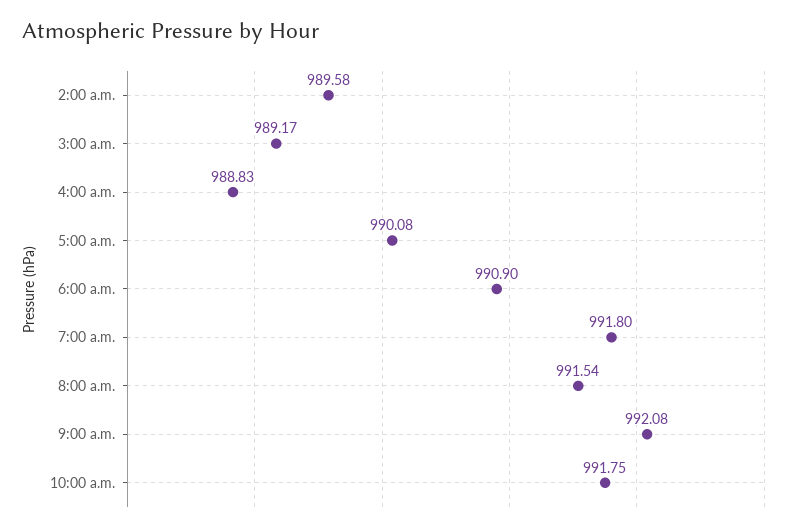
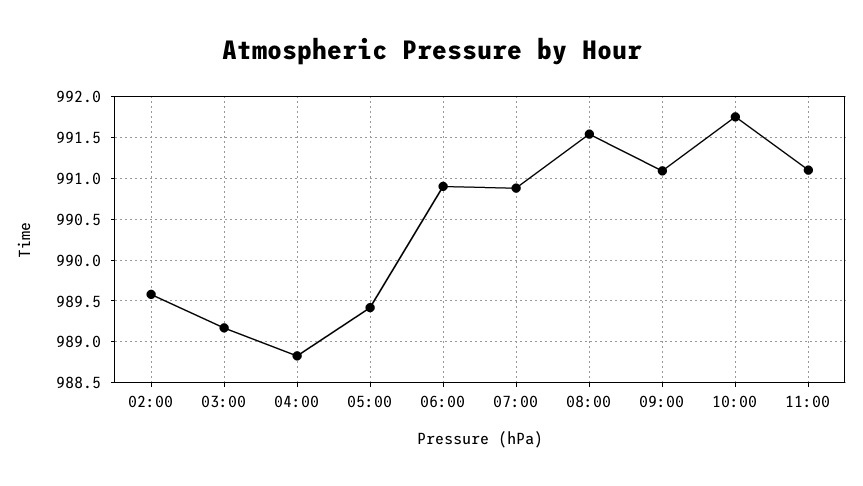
5:00 a.m.: 990.08 -> 989.4
7:00 a.m.: 991.8 -> 990.9
9:00 a.m.: 992.08 -> 991.1
11:00: none -> 991.1

